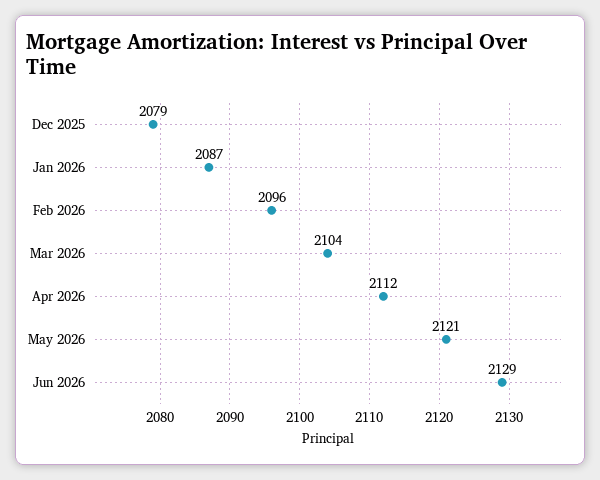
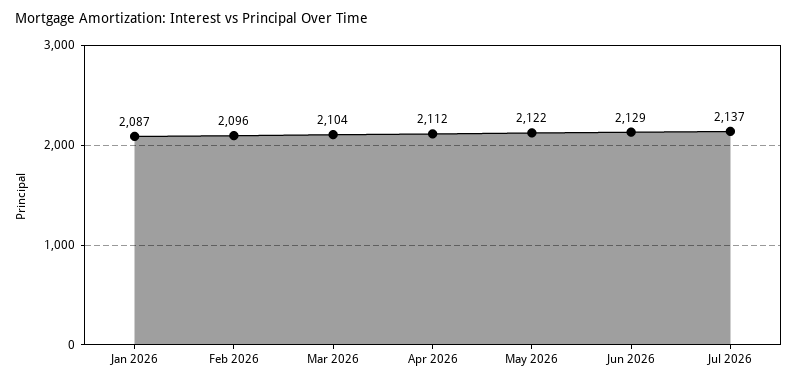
Dec 2025: 2079 -> none
May 2026: 2121 -> 2122
Jul 2026: none -> 2137

